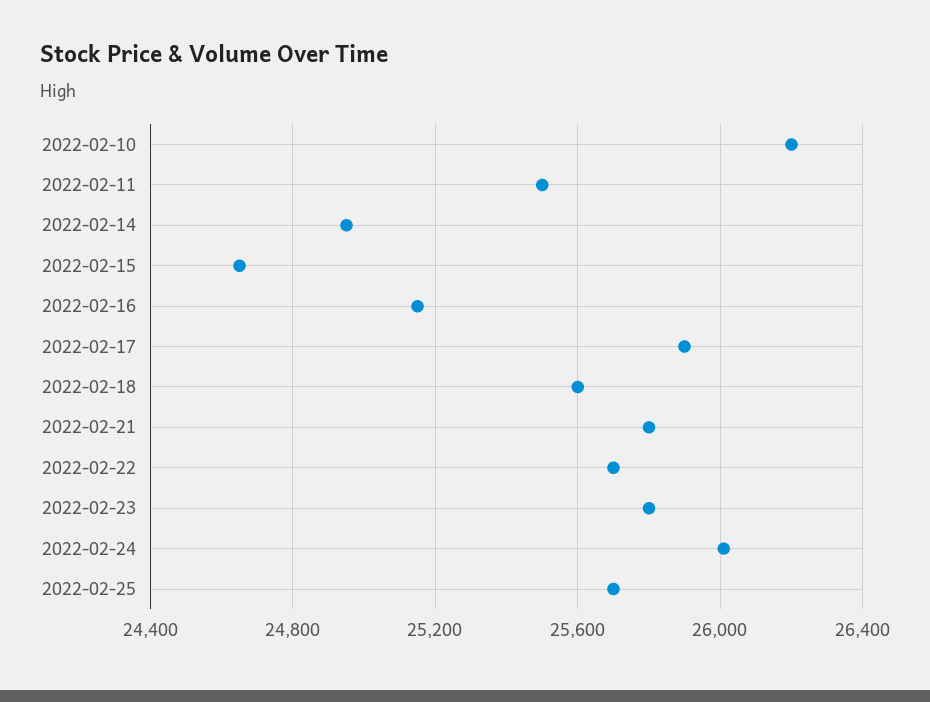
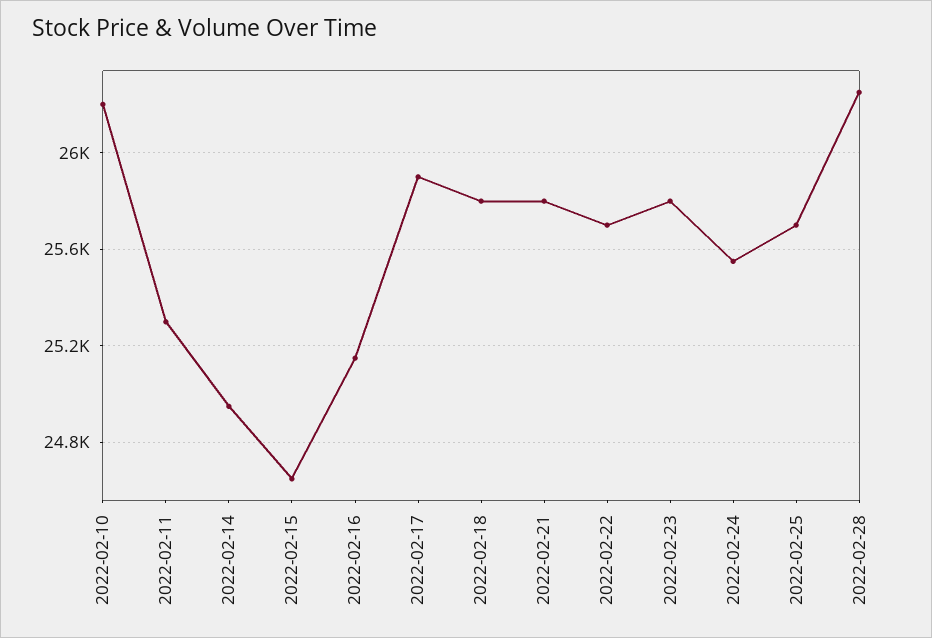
2022-02-11: 25500 -> 25300
2022-02-18: 25600 -> 25800
2022-02-24: 26000 -> 25550
2022-02-28: none -> 26250

